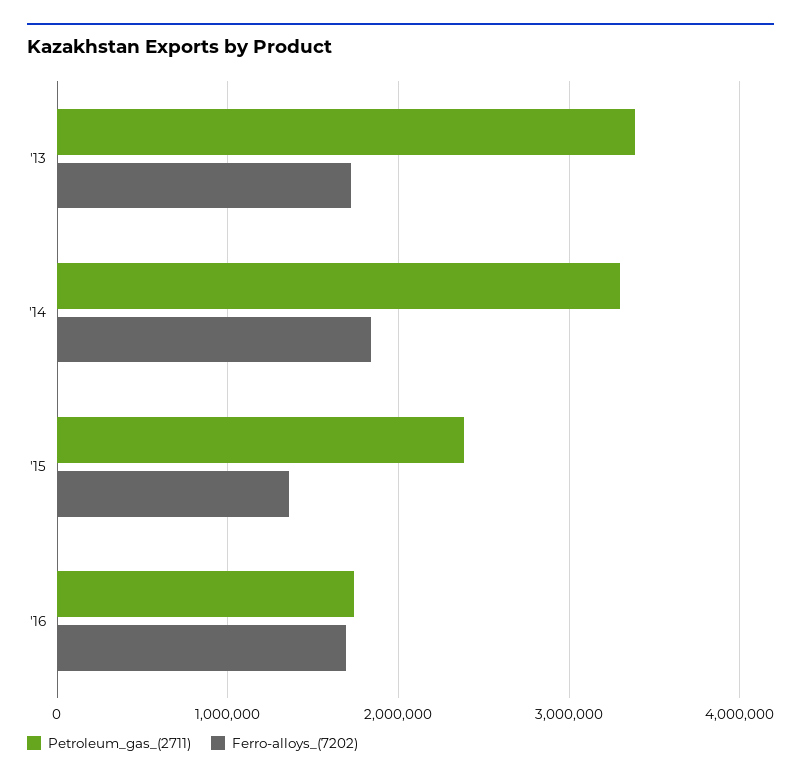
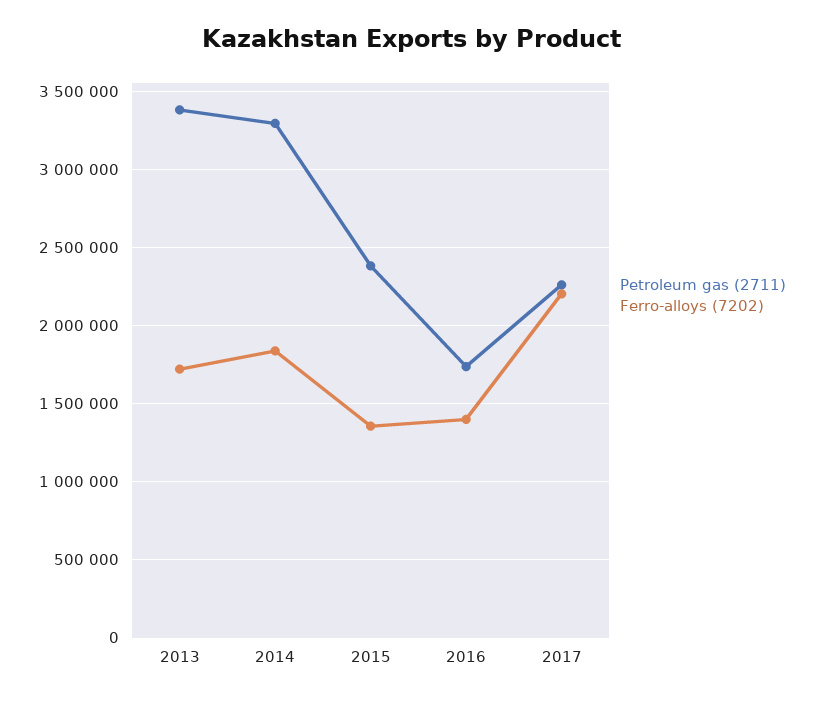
Ferro-alloys_(7202), '16: 1700000 -> 1400000
Petroleum_gas_(2711), 2017: none -> 2250000
Ferro-alloys_(7202), 2017: none -> 2200000

